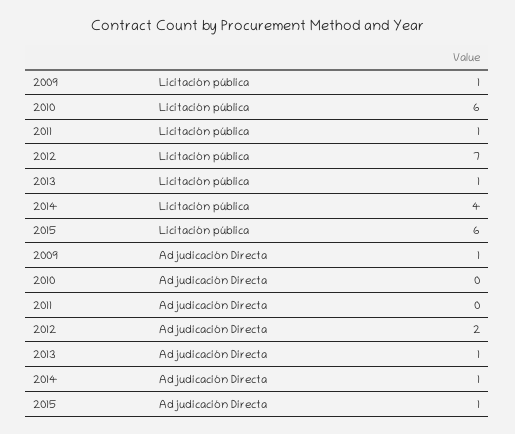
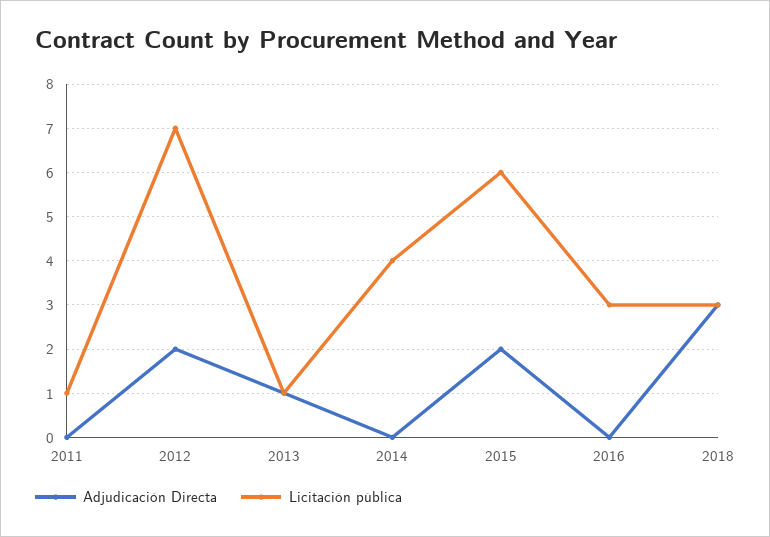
Licitación pública, 2009: 1 -> none
Licitación pública, 2010: 6 -> none
Adjudicación Directa, 2009: 1 -> none
Adjudicación Directa, 2010: 0 -> none
Adjudicación Directa, 2014: 1 -> 0
Adjudicación Directa, 2015: 1 -> 2
Adjudicación Directa, 2016: none -> 0
Licitación pública, 2016: none -> 3
Adjudicación Directa, 2018: none -> 3
Licitación pública, 2018: none -> 3

